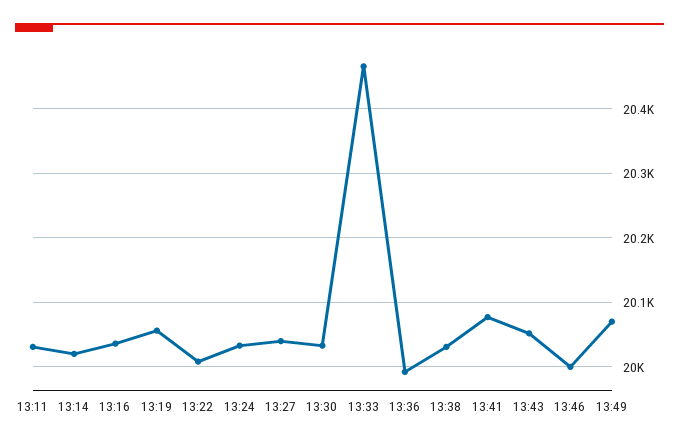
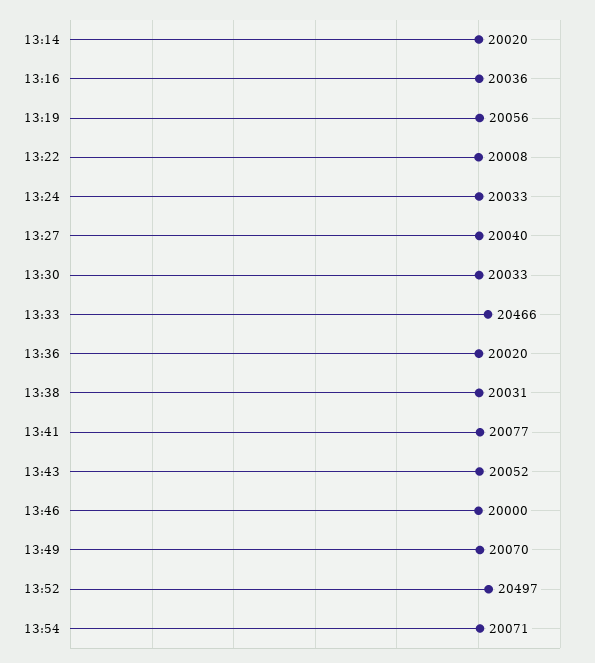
13:11: 20030 -> none
13:36: 19990 -> 20020
13:52: none -> 20497
13:54: none -> 20071

